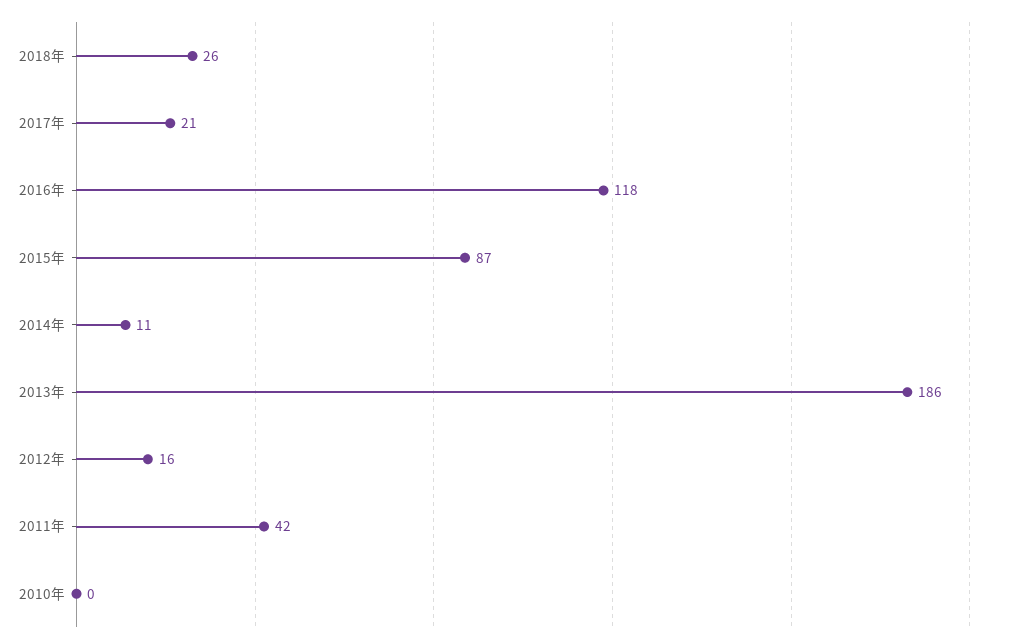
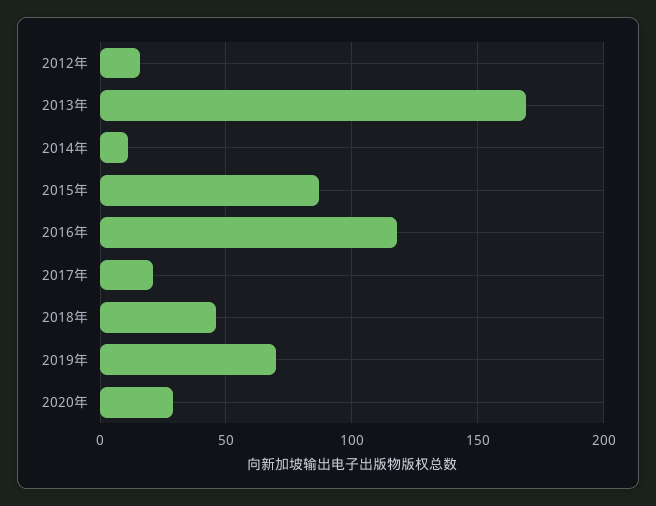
2018年: 26 -> 45
2013年: 186 -> 170
2011年: 42 -> none
2010年: 0 -> none
2019年: none -> 70
2020年: none -> 30

